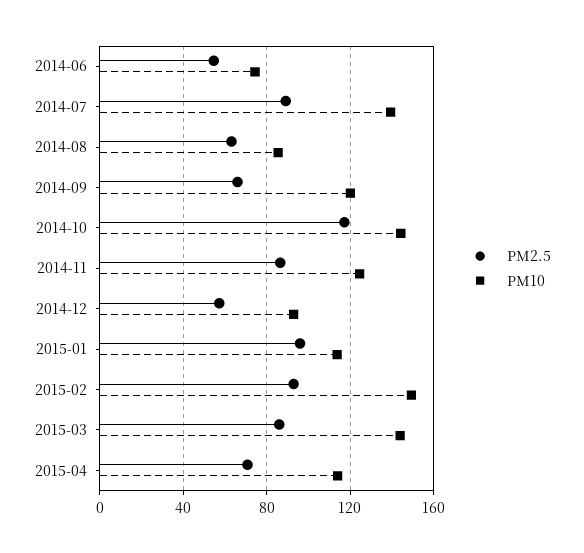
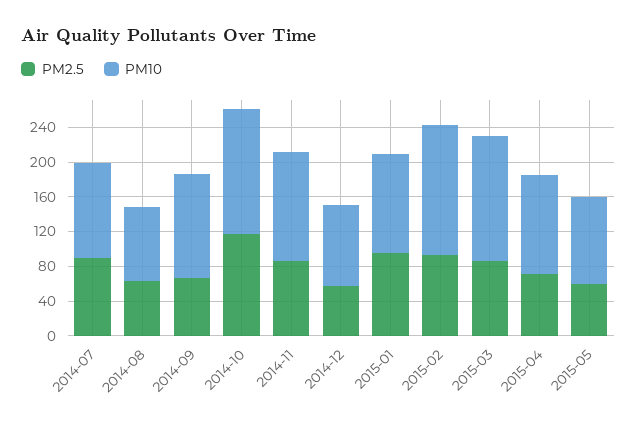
PM2.5, 2014-06: 55 -> none
PM10, 2014-06: 75 -> none
PM10, 2014-07: 140 -> 110
PM2.5, 2015-05: none -> 60
PM10, 2015-05: none -> 100

